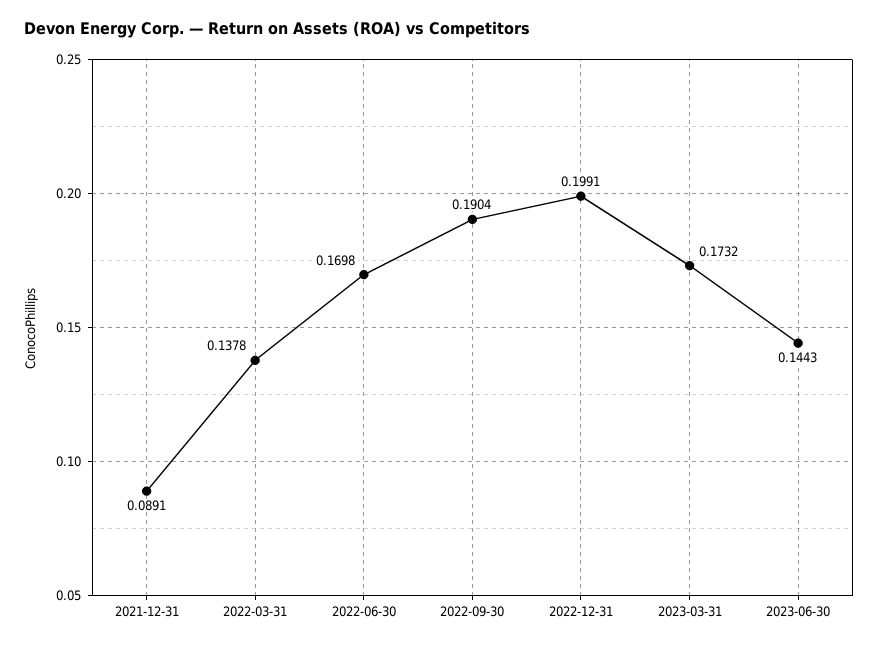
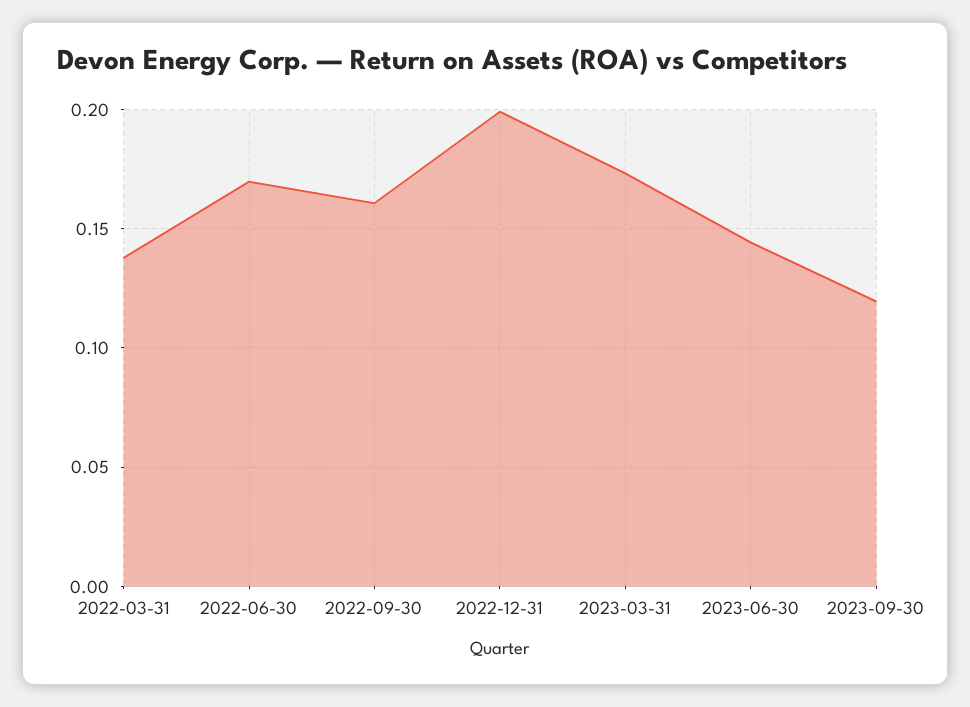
2021-12-31: 0.0891 -> none
2022-09-30: 0.1904 -> 0.16
2023-09-30: none -> 0.12

